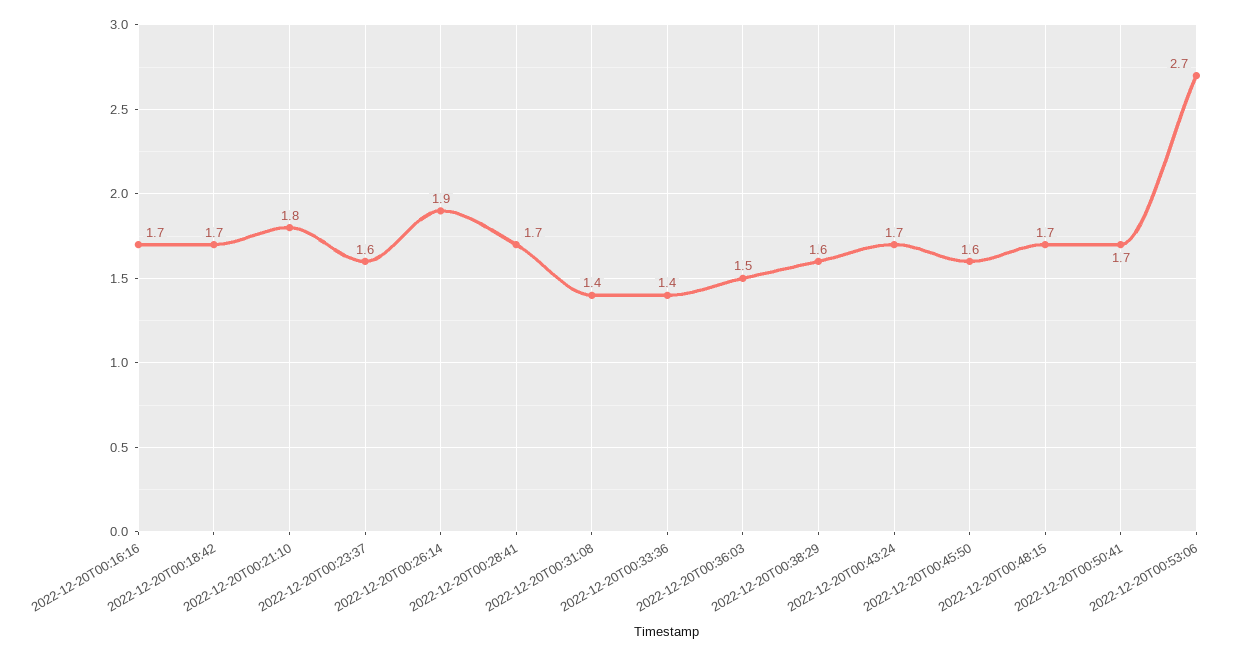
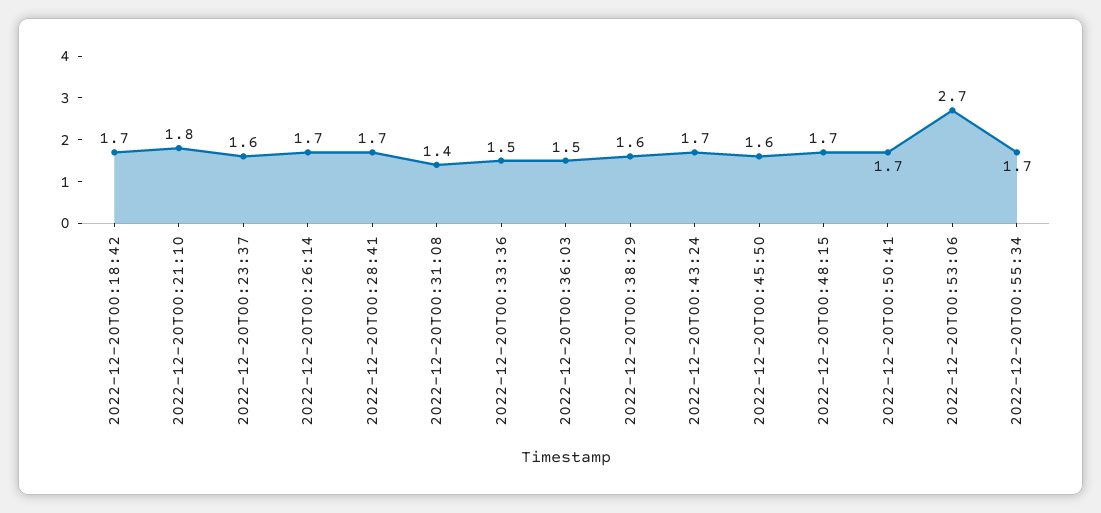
2022-12-20T00:16:16: 1.7 -> none
2022-12-20T00:26:14: 1.9 -> 1.7
2022-12-20T00:33:36: 1.4 -> 1.5
2022-12-20T00:55:34: none -> 1.7

